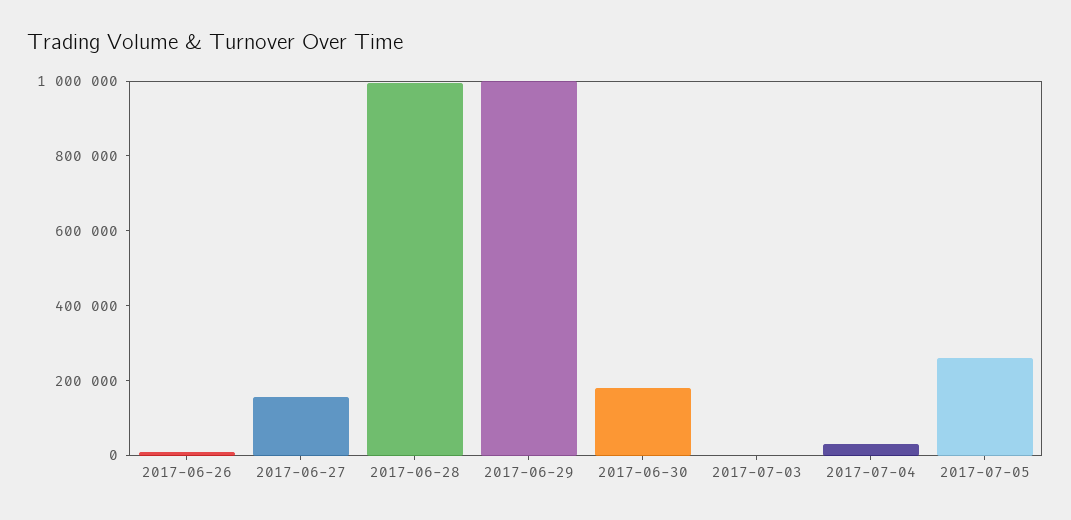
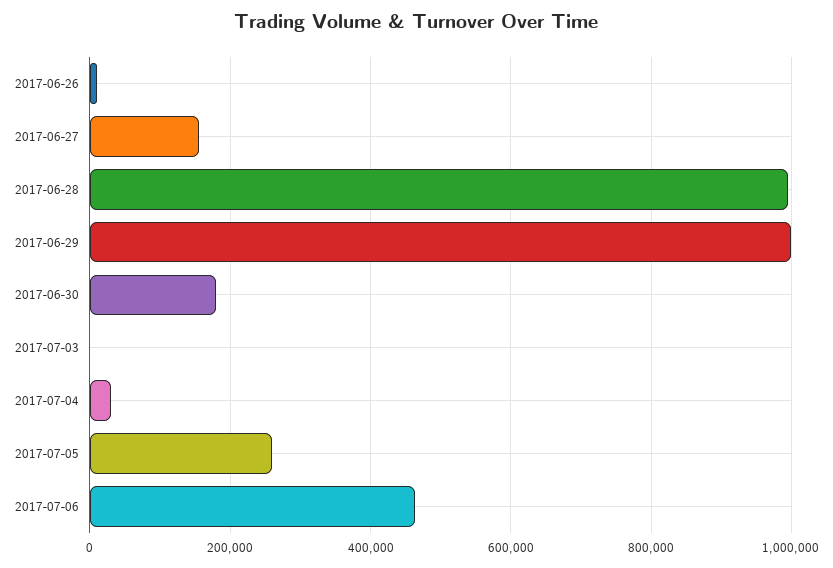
2017-07-06: none -> 460000

